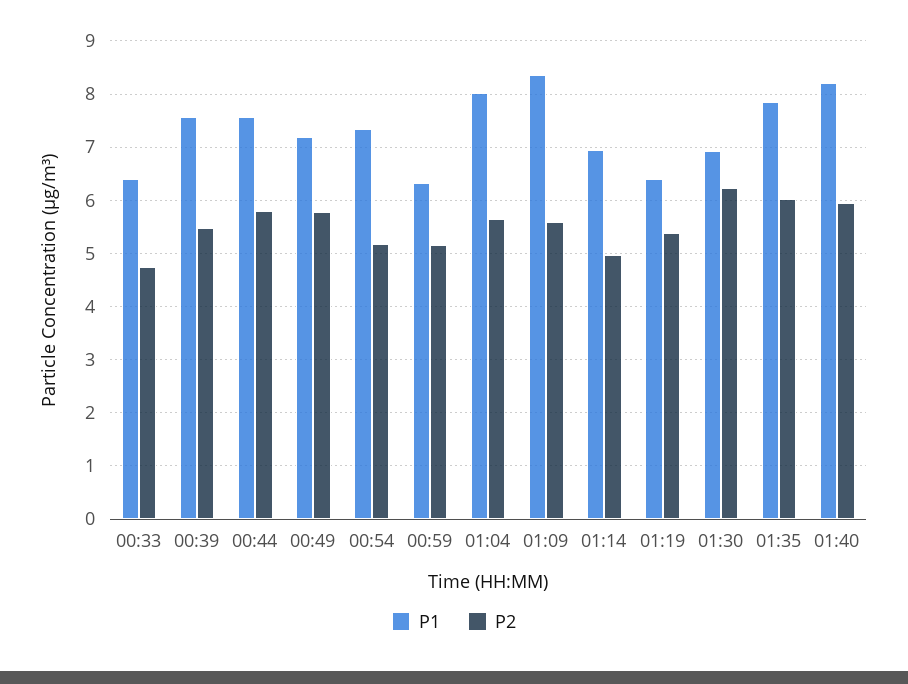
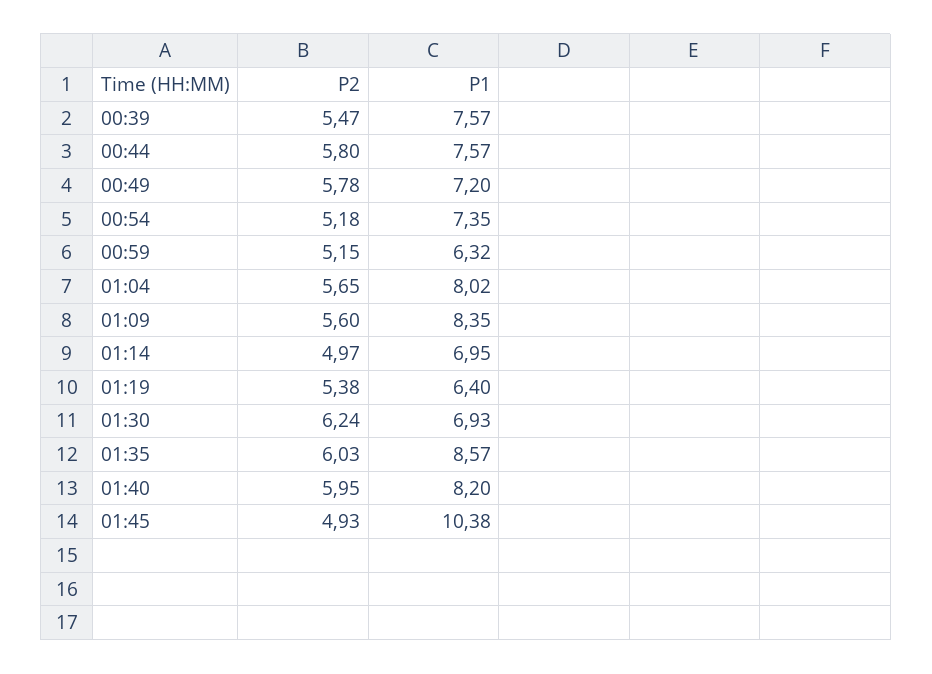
P1, 00:33: 6.4 -> none
P2, 00:33: 4.8 -> none
P1, 01:35: 7.8 -> 8.57
P2, 01:45: none -> 4.93
P1, 01:45: none -> 10.38

